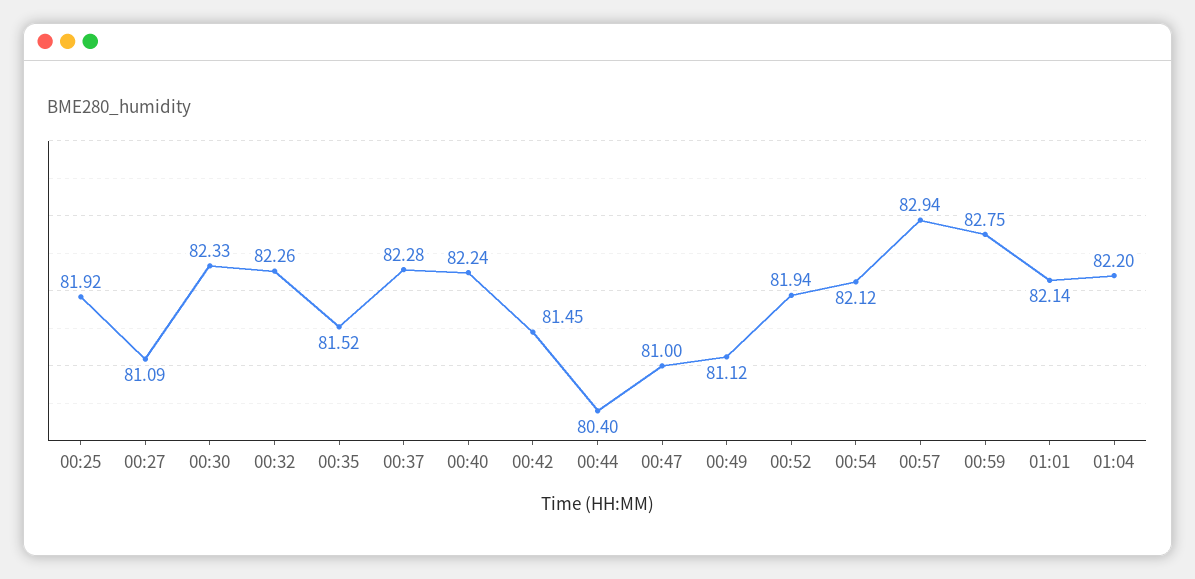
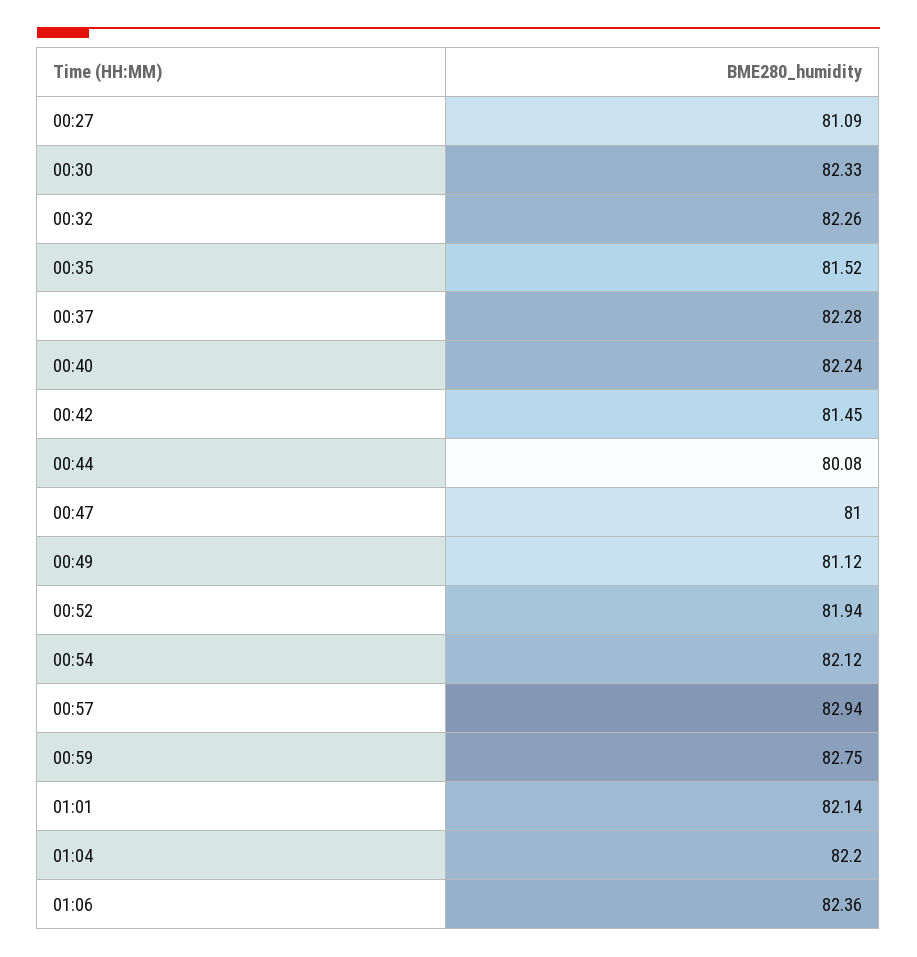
00:25: 81.92 -> none
00:44: 80.4 -> 80.08
01:06: none -> 82.36

